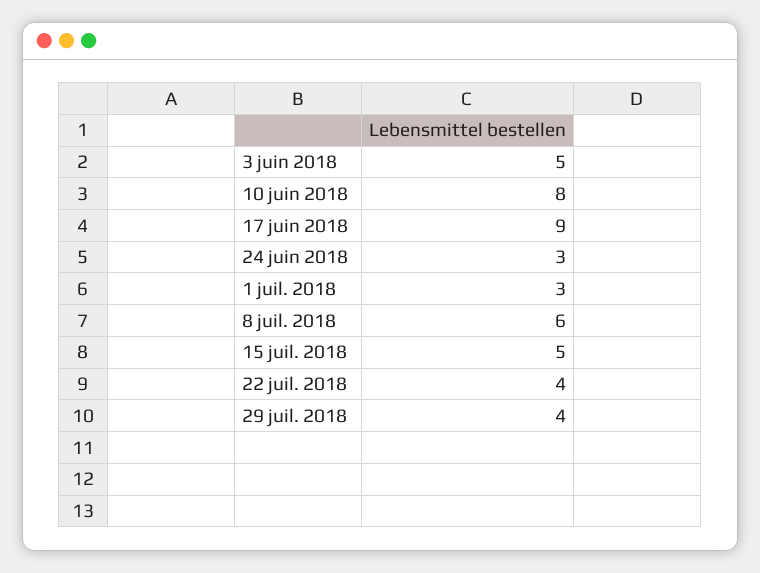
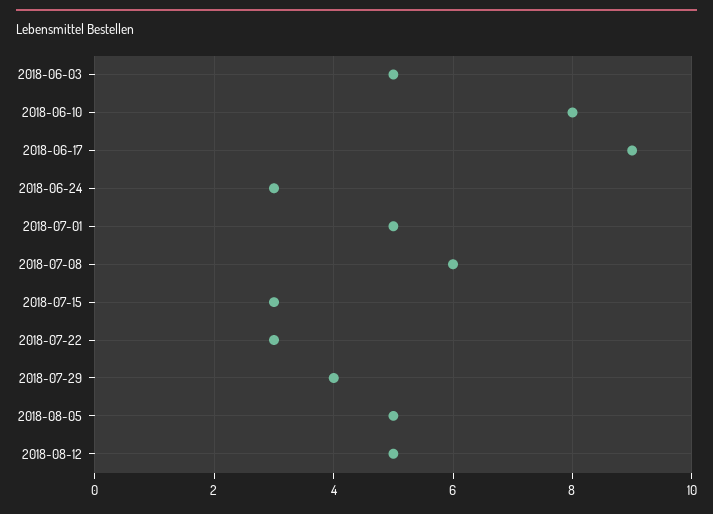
1 juil. 2018: 3 -> 5
15 juil. 2018: 5 -> 3
22 juil. 2018: 4 -> 3
2018-08-05: none -> 5
2018-08-12: none -> 5

